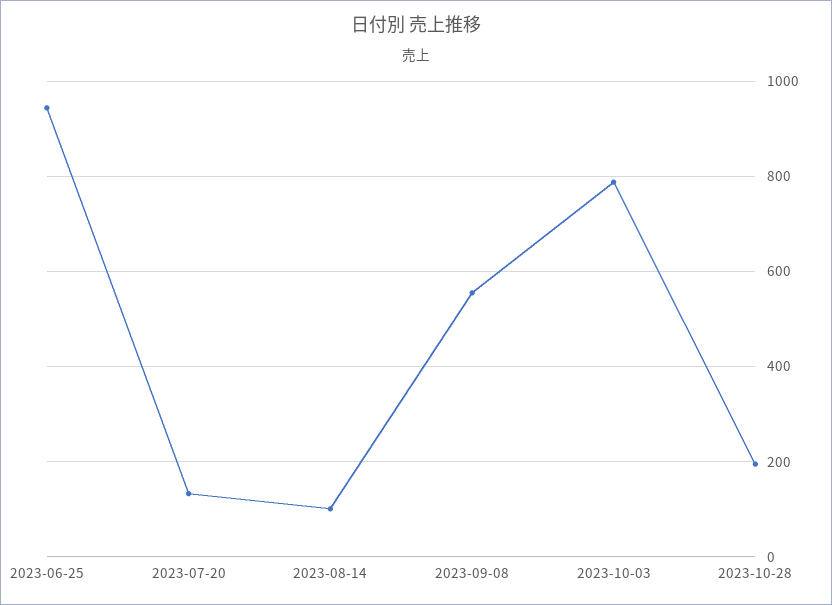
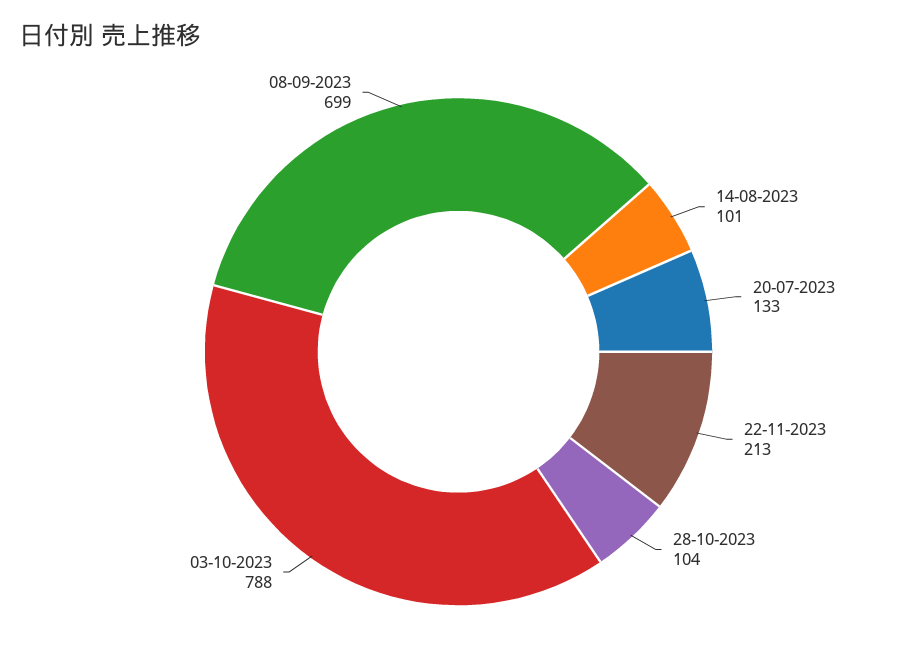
2023-06-25: 940 -> none
2023-09-08: 560 -> 699
2023-10-28: 200 -> 104
22-11-2023: none -> 213

